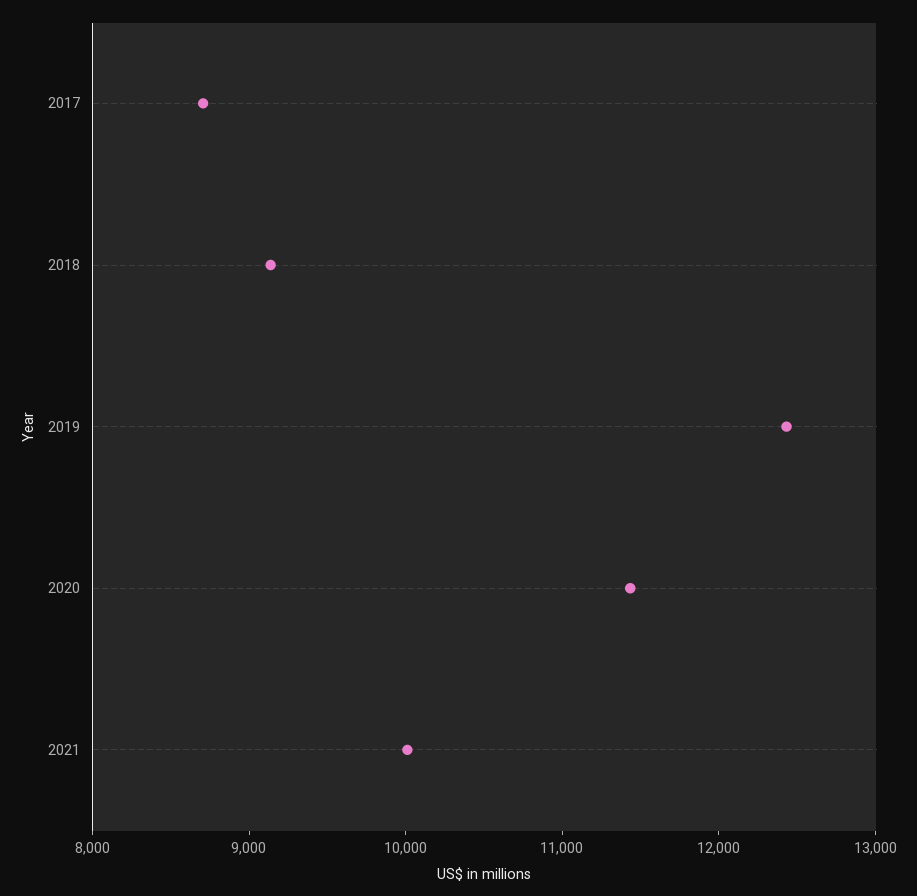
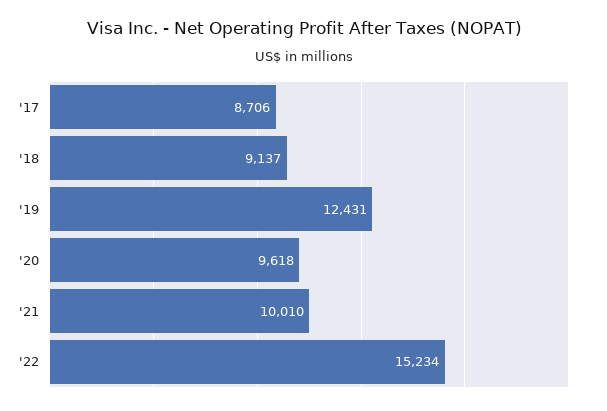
2020: 11400 -> 9618
'22: none -> 15234

